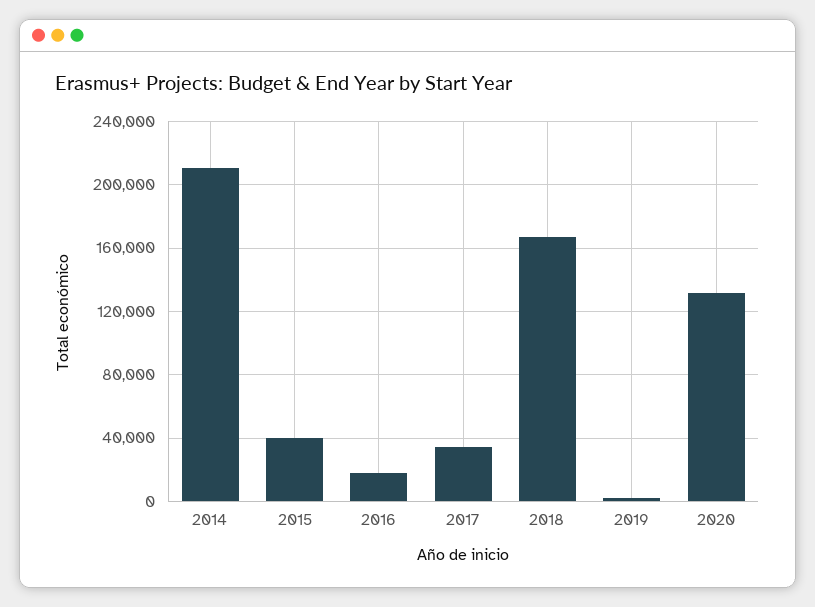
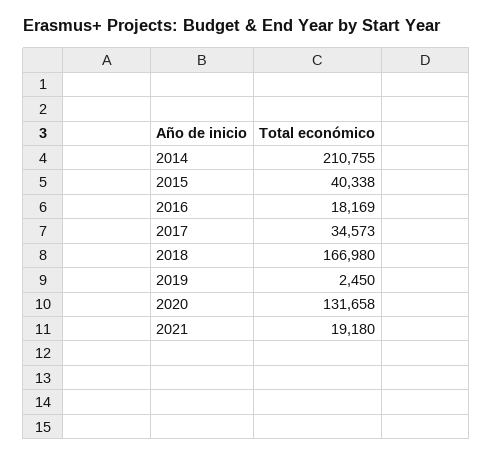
2021: none -> 19180

